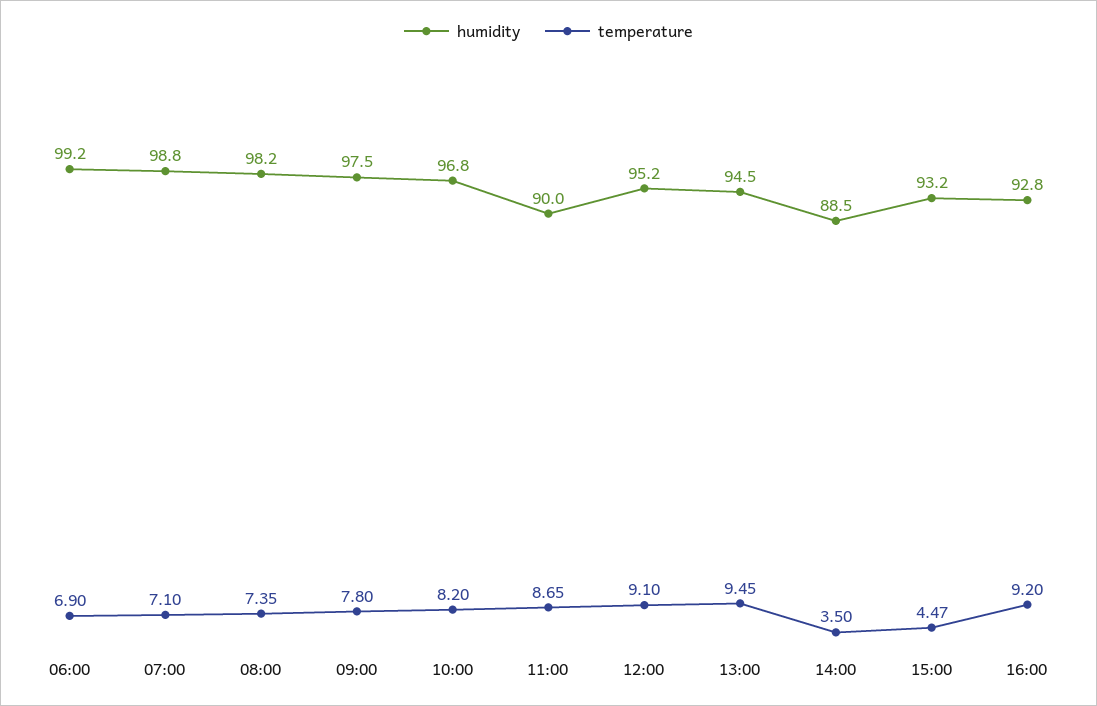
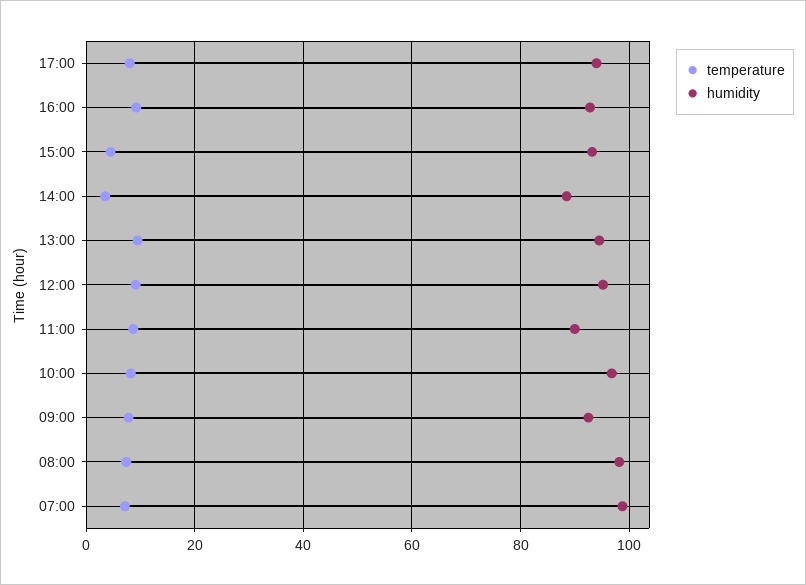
humidity, 06:00: 99.2 -> none
temperature, 06:00: 6.9 -> none
humidity, 09:00: 97.5 -> 92
temperature, 17:00: none -> 8
humidity, 17:00: none -> 94

